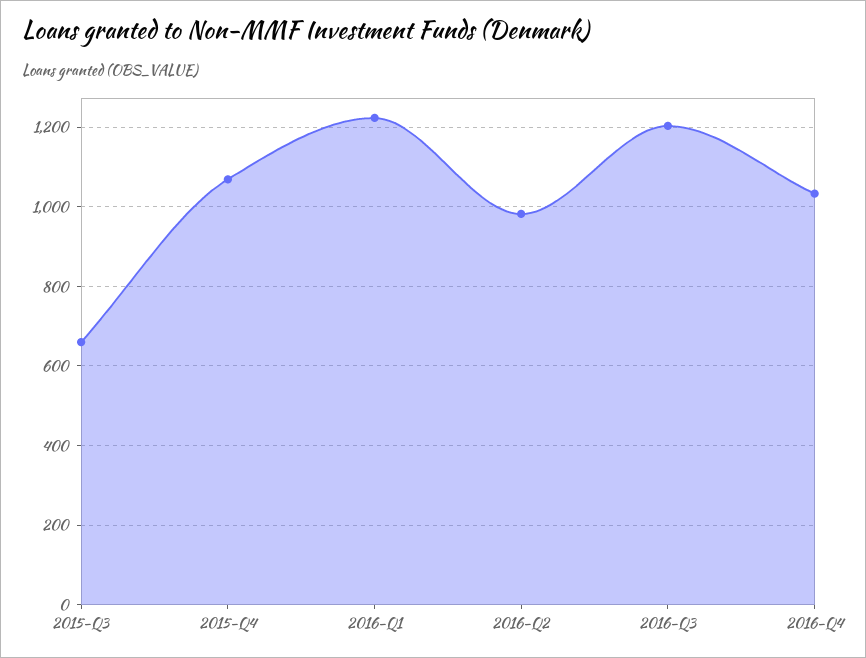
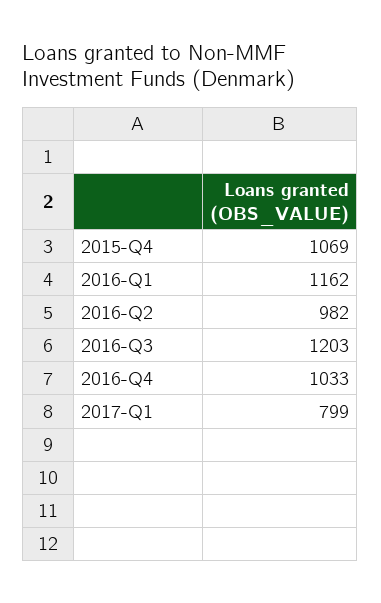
2015-Q3: 660 -> none
2016-Q1: 1220 -> 1162
2017-Q1: none -> 799

